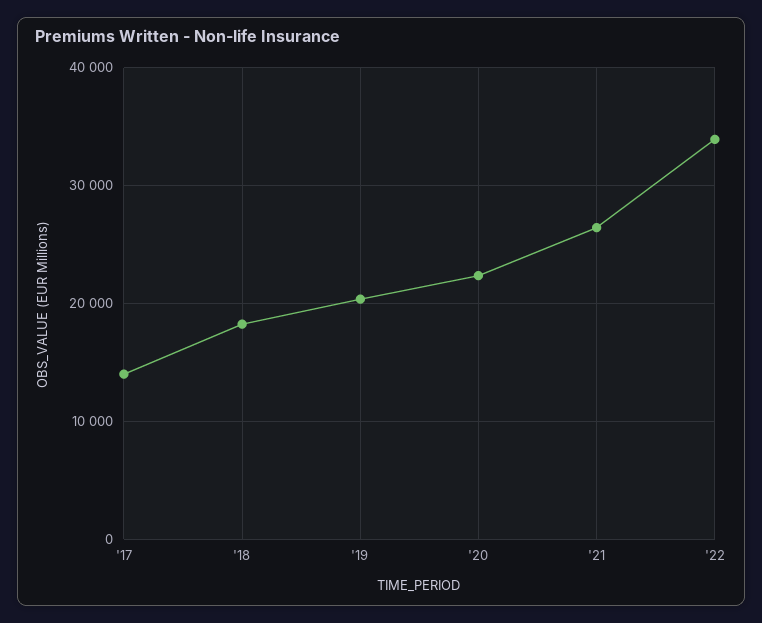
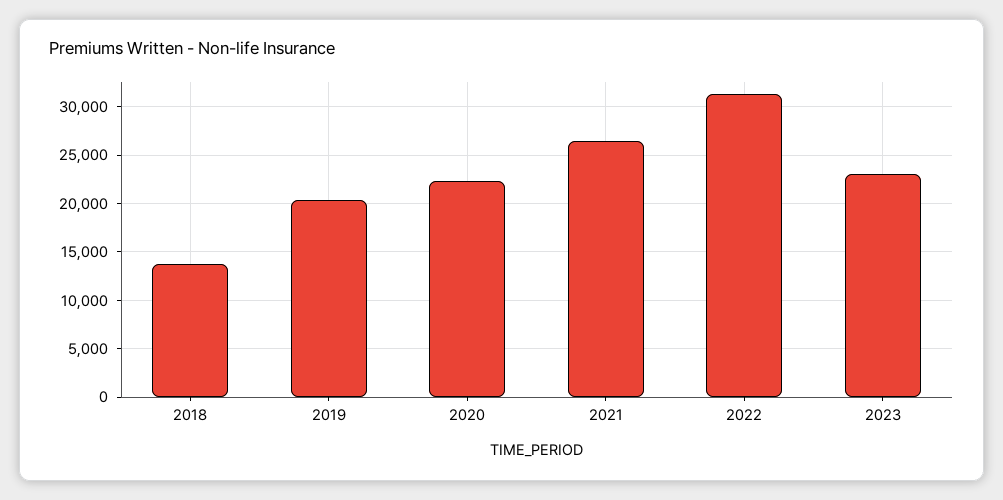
'17: 14000 -> none
'18: 18000 -> 14000
'22: 34000 -> 31000
2023: none -> 23000

